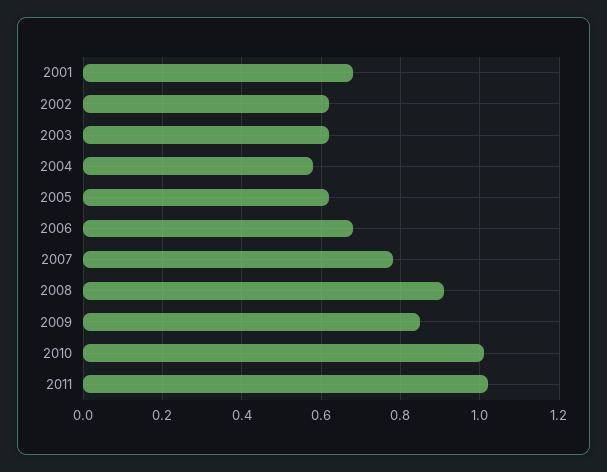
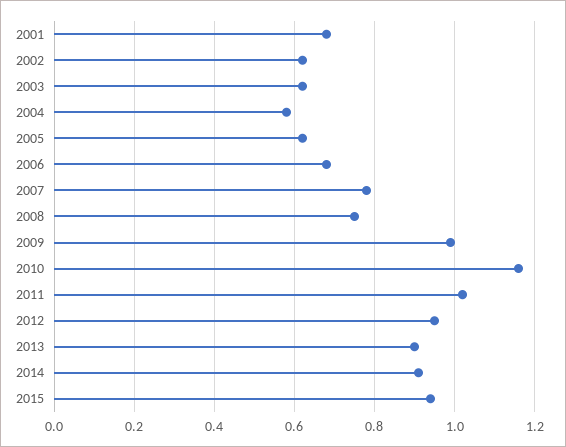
2008: 0.9 -> 0.75
2009: 0.85 -> 1
2010: 1 -> 1.15
2012: none -> 0.95
2013: none -> 0.9
2014: none -> 0.9
2015: none -> 0.95

